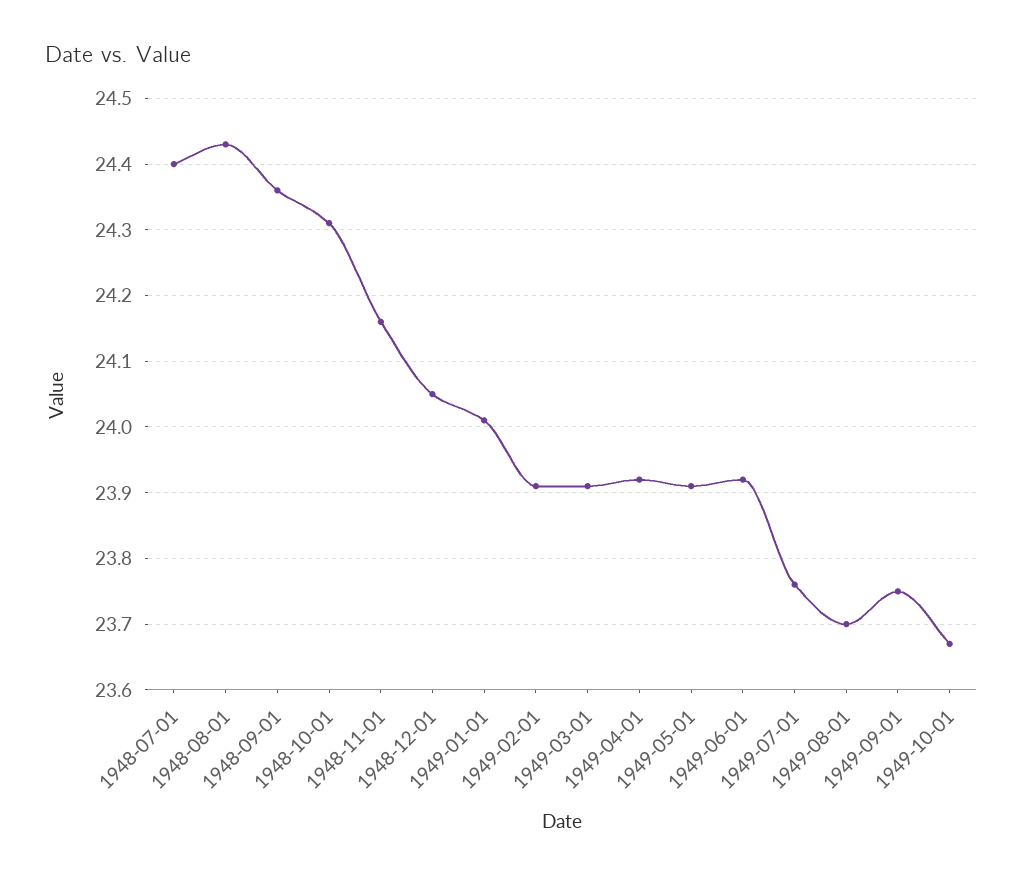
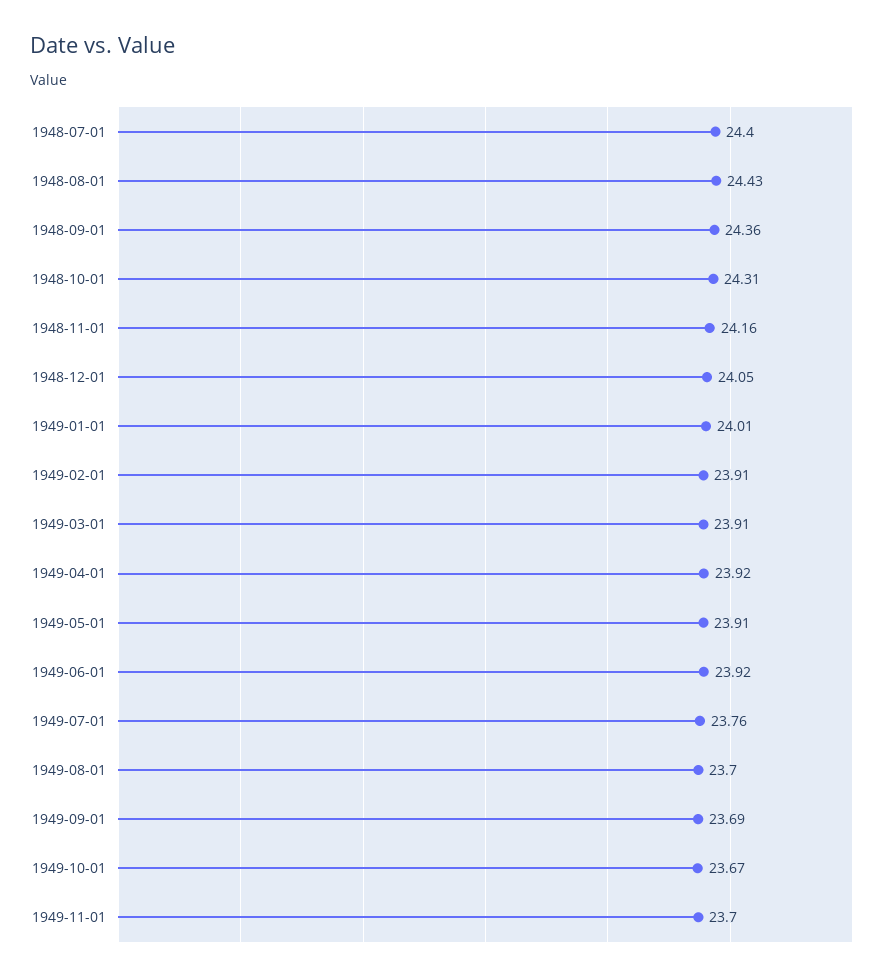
1949-09-01: 23.75 -> 23.69
1949-11-01: none -> 23.7

